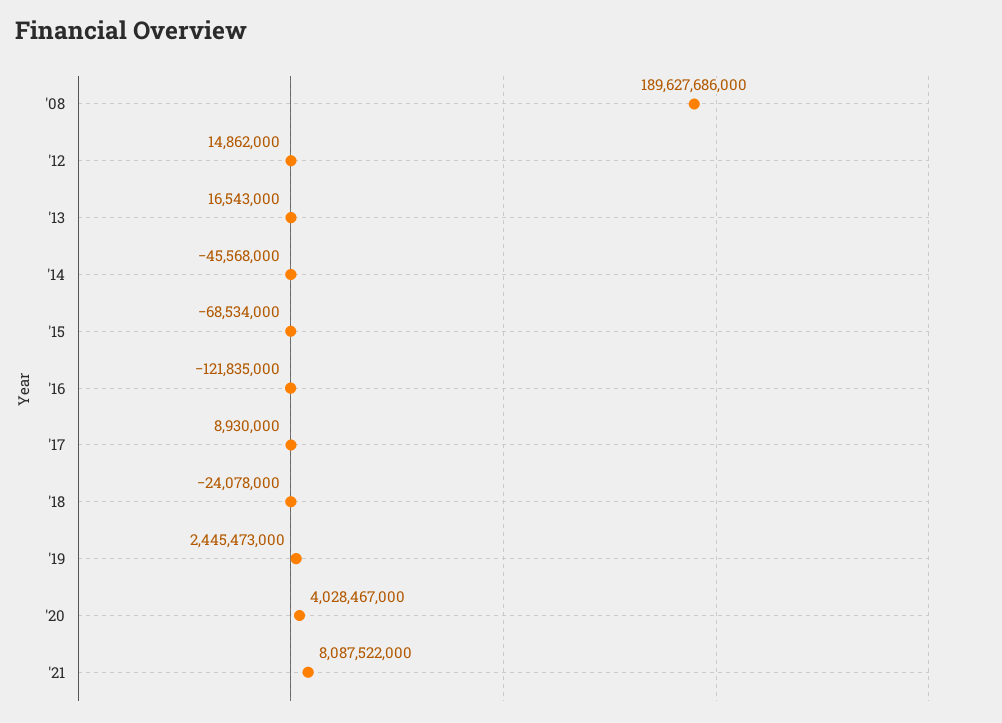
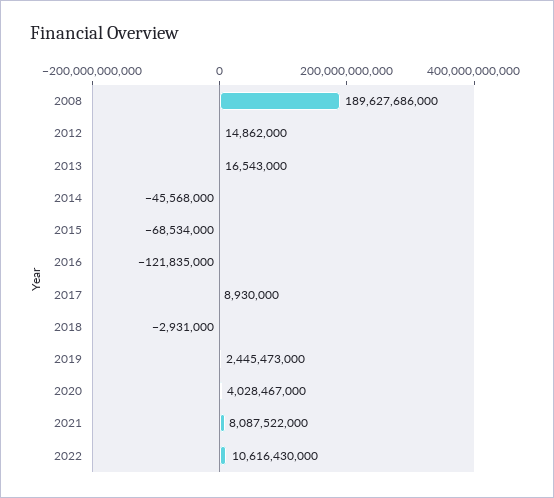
'18: -24078000 -> -2931000
2022: none -> 10616430000

